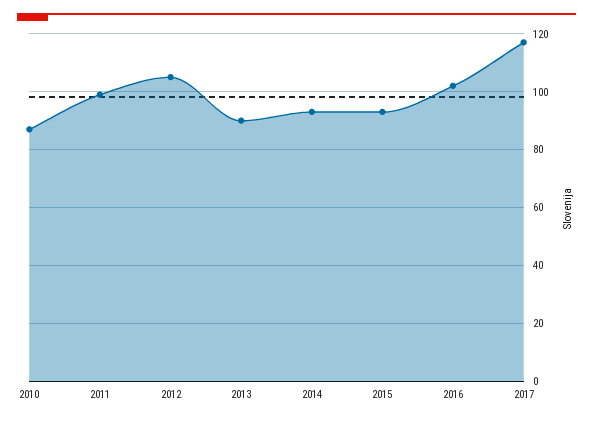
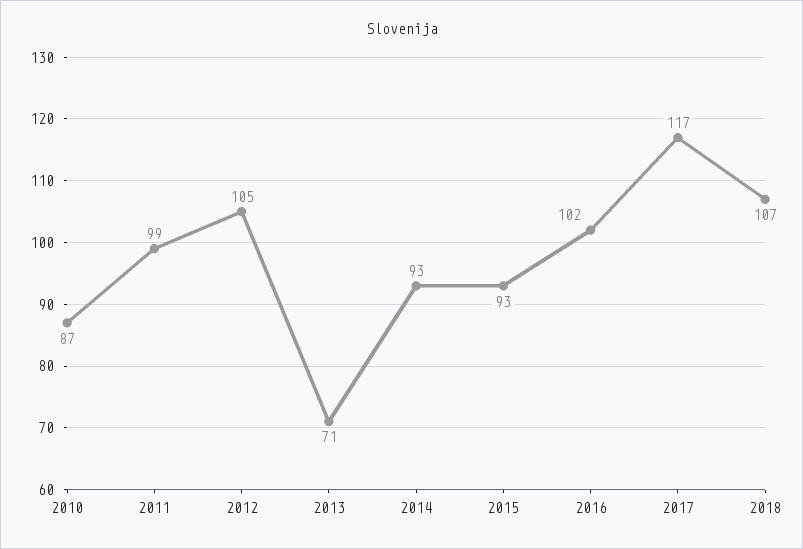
2013: 90 -> 71
2018: none -> 107

